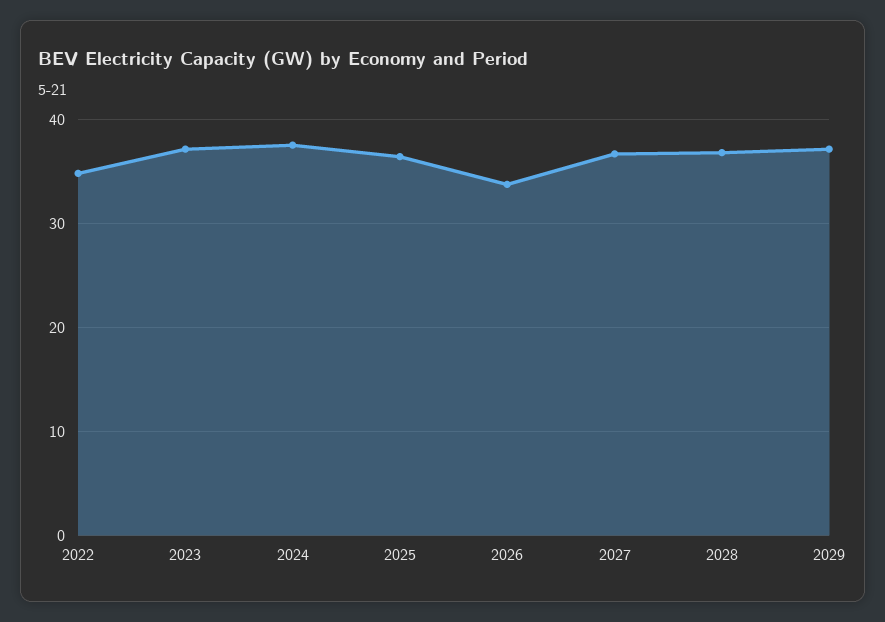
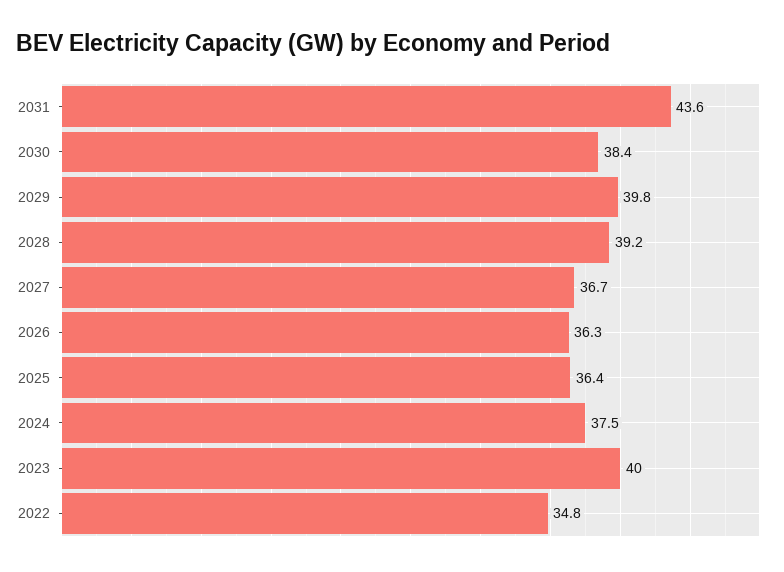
2023: 37 -> 40
2026: 34 -> 36.3
2028: 37 -> 39.2
2029: 37 -> 39.8
2031: none -> 43.6
2030: none -> 38.4

